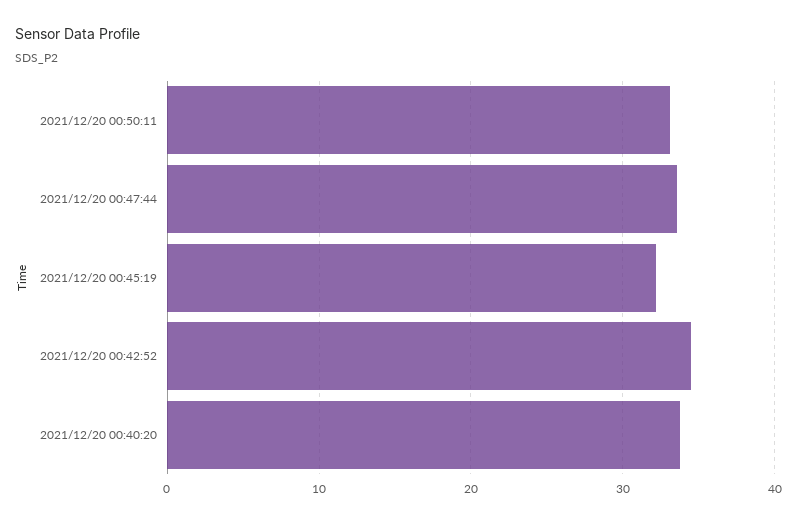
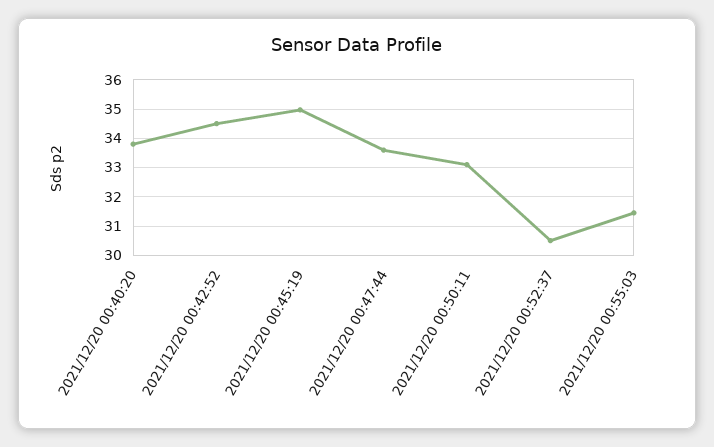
2021/12/20 00:45:19: 32 -> 35
2021/12/20 00:52:37: none -> 30.5
2021/12/20 00:55:03: none -> 31.5

